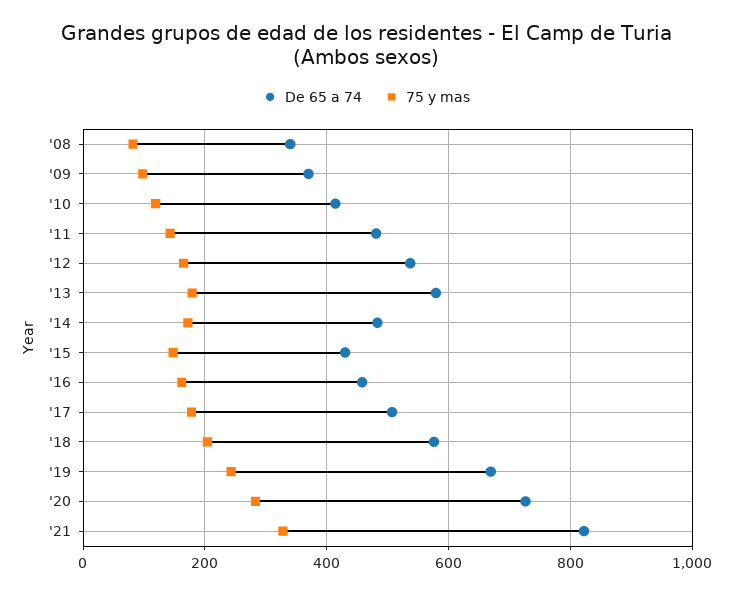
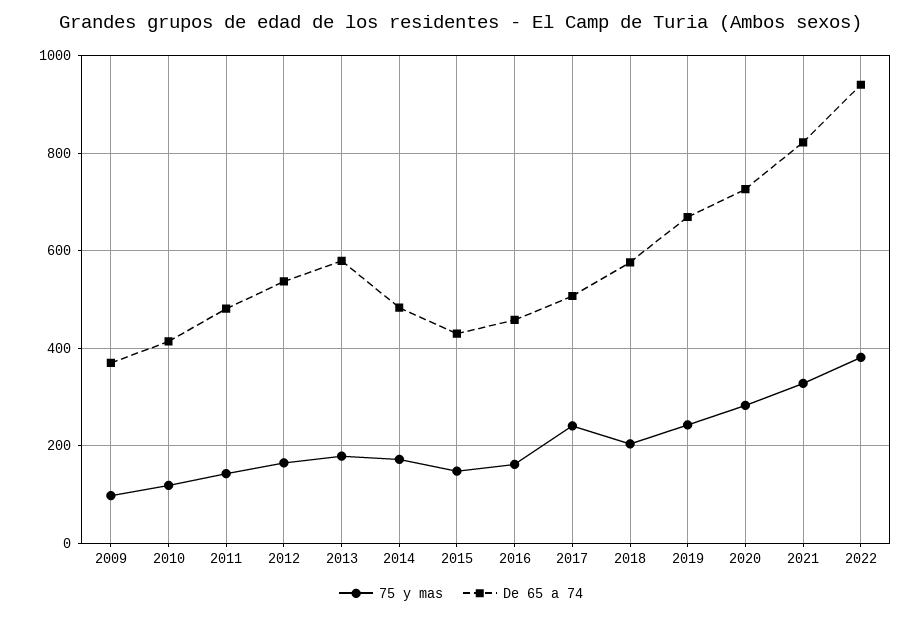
De 65 a 74, '08: 340 -> none
75 y mas, '08: 80 -> none
75 y mas, '17: 180 -> 240
75 y mas, 2022: none -> 380
De 65 a 74, 2022: none -> 940

